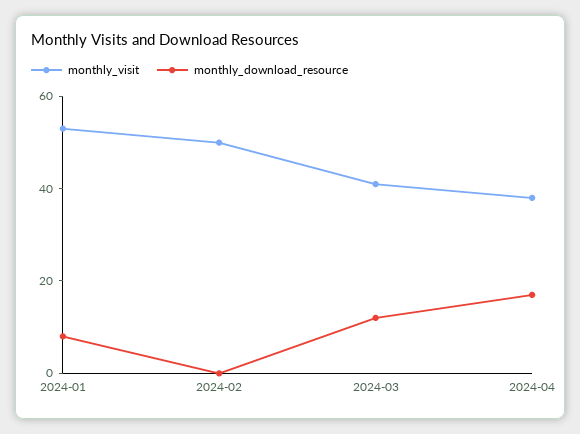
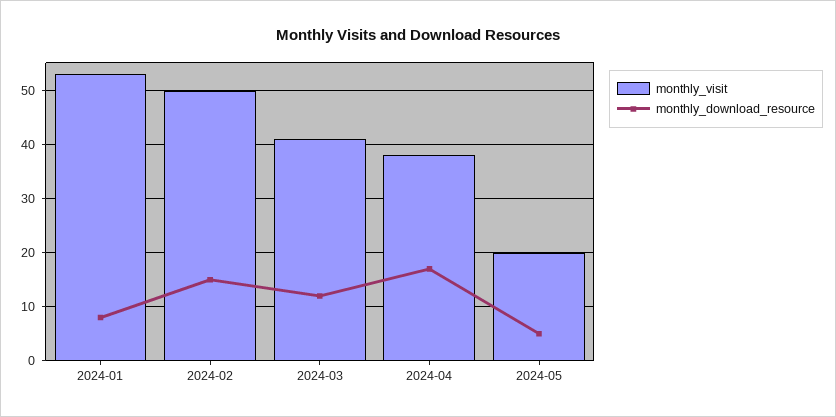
monthly_download_resource, 2024-02: 0 -> 15
monthly_visit, 2024-05: none -> 20
monthly_download_resource, 2024-05: none -> 5

